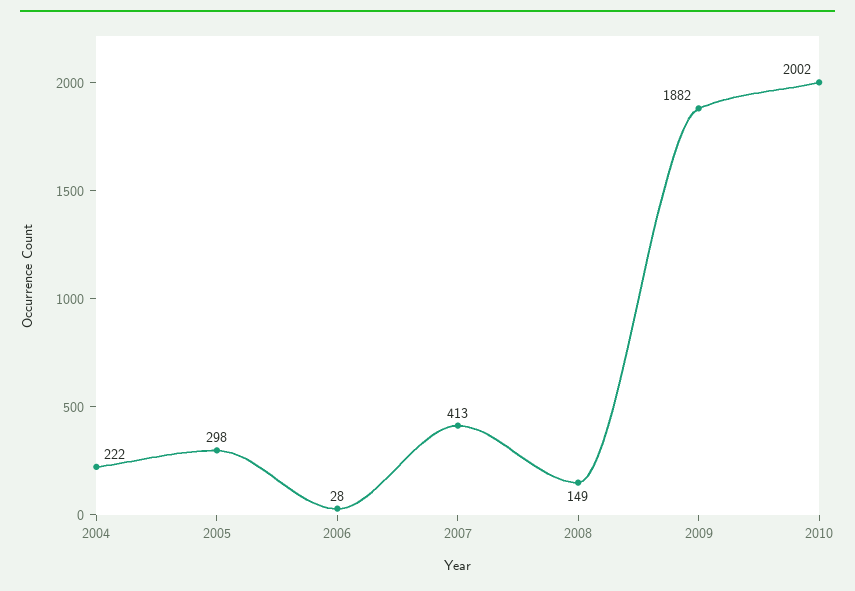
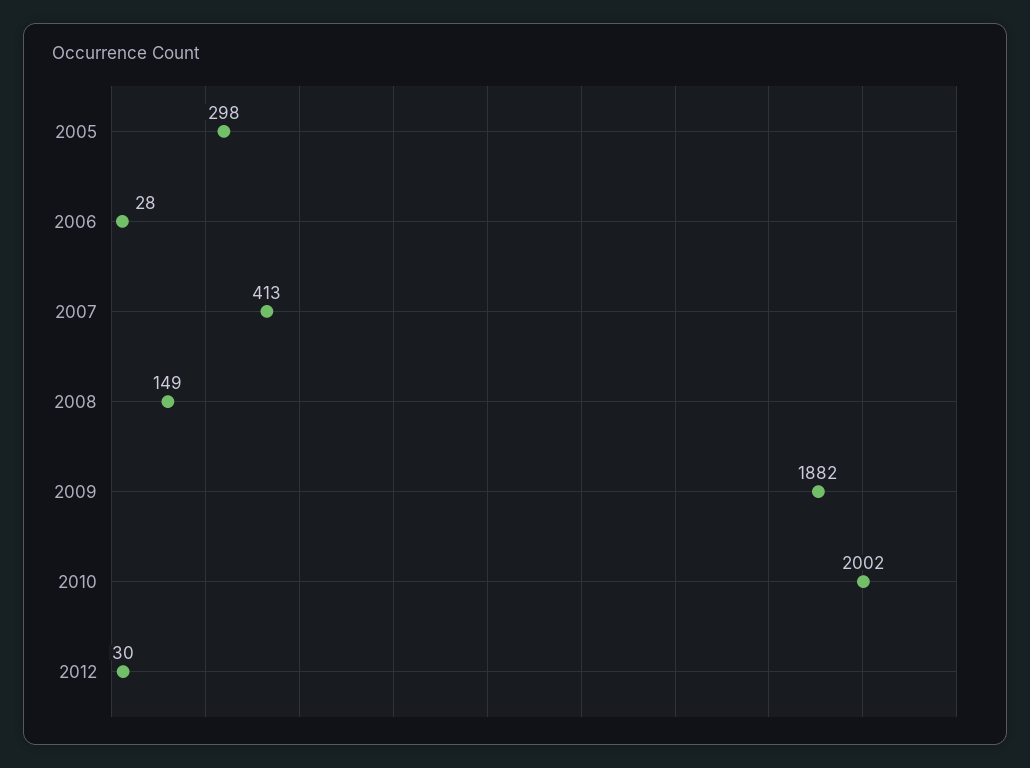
2004: 222 -> none
2012: none -> 30

